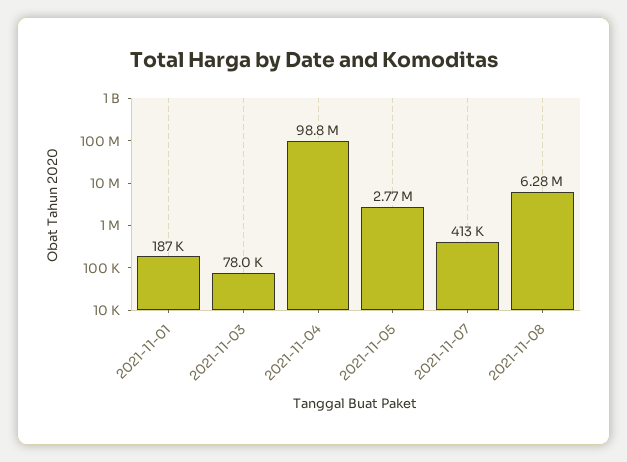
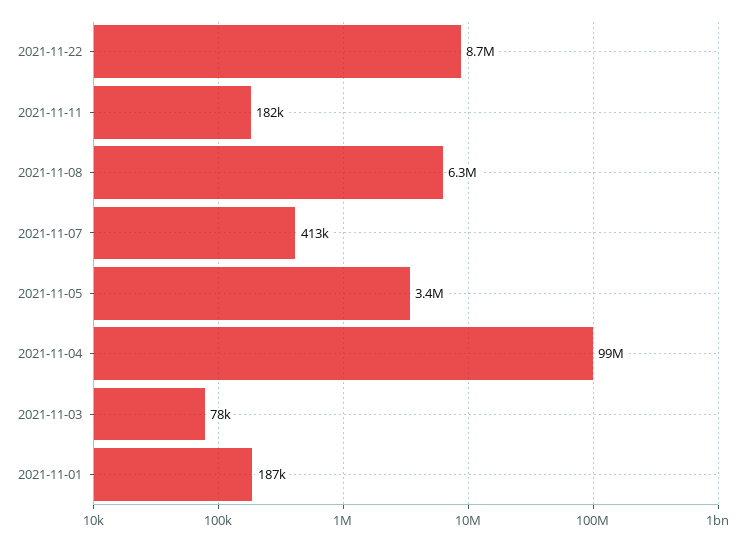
2021-11-05: 2770000 -> 3400000
2021-11-22: none -> 8700000
2021-11-11: none -> 182000

